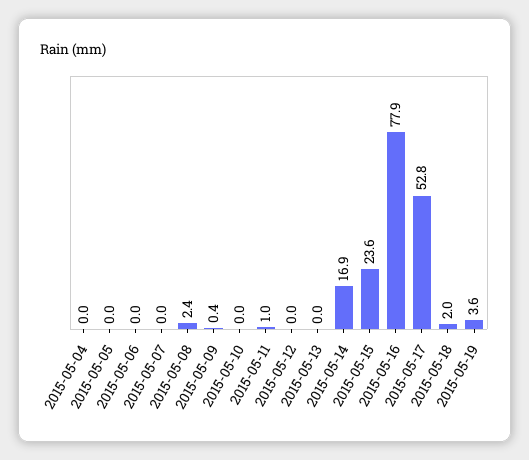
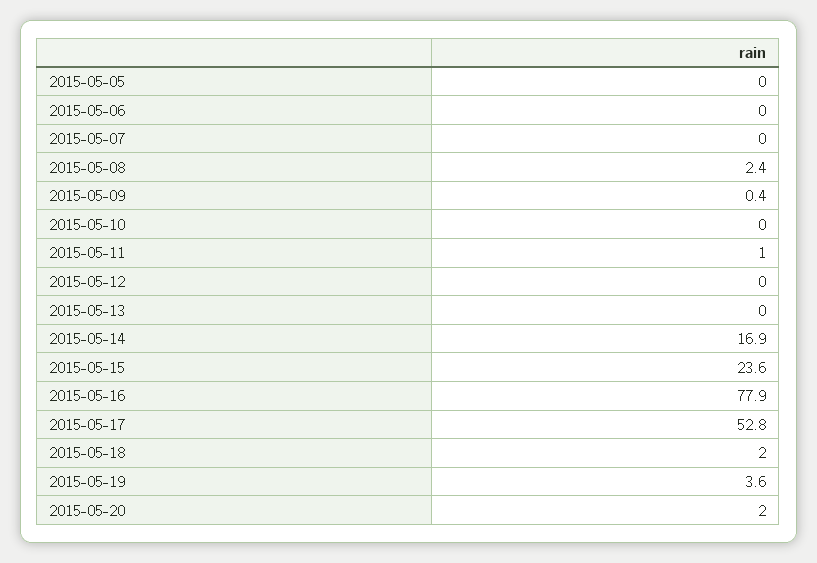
2015-05-04: 0 -> none
2015-05-20: none -> 2

